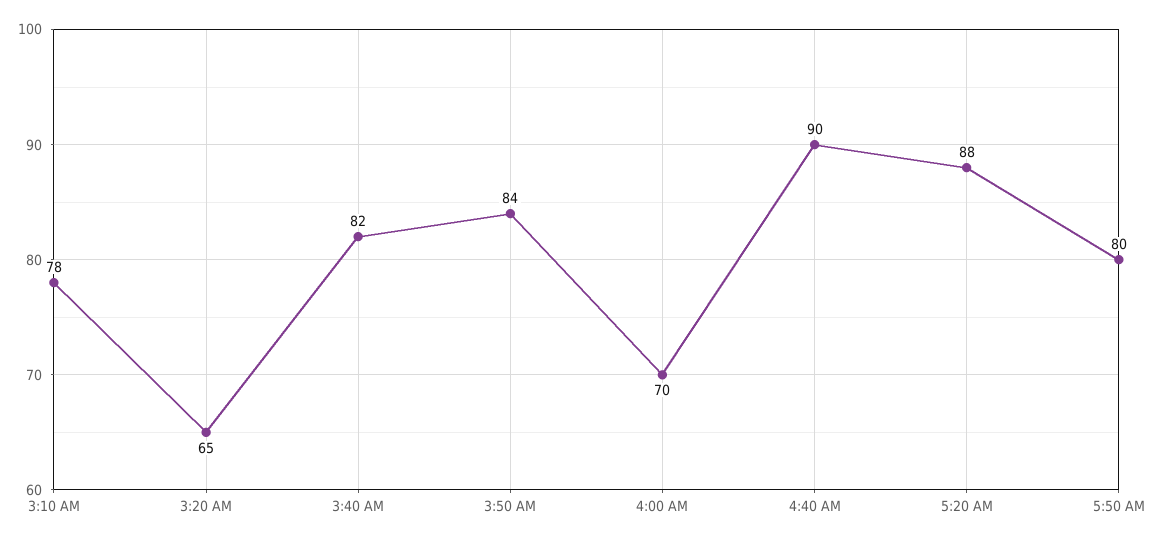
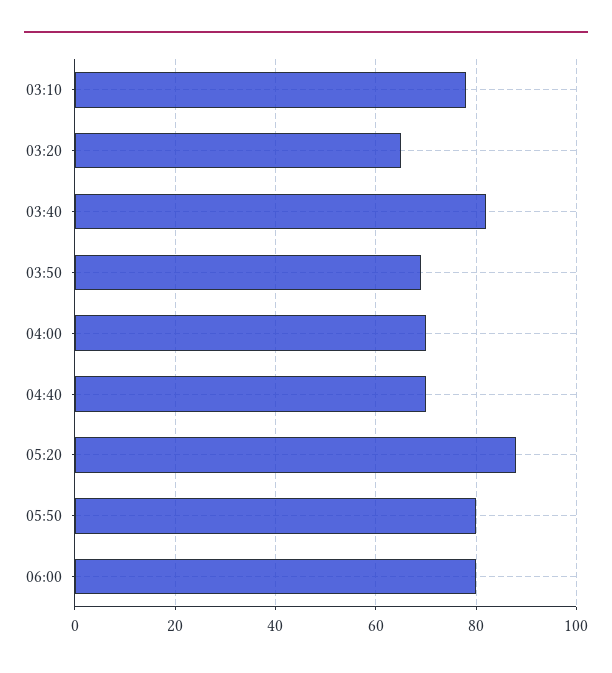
3:50 AM: 84 -> 70
4:40 AM: 90 -> 70
06:00: none -> 80

